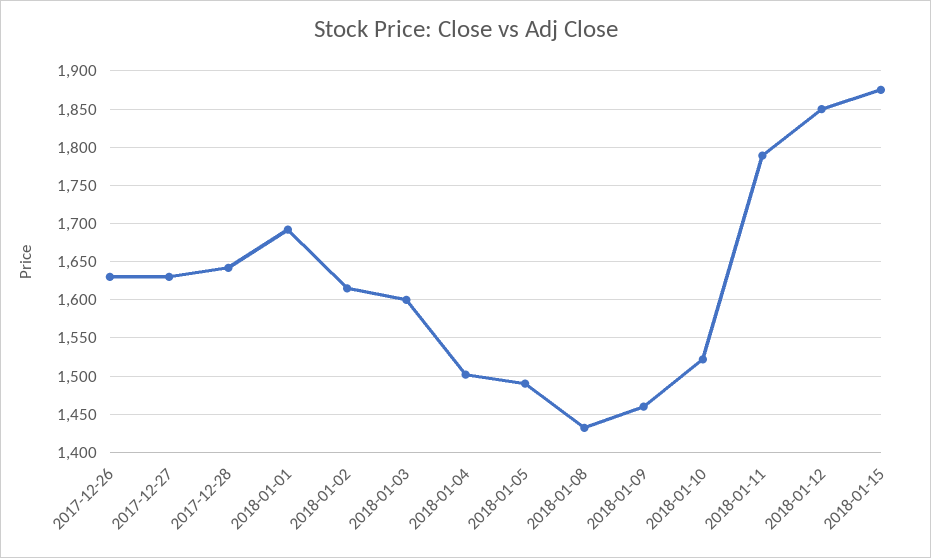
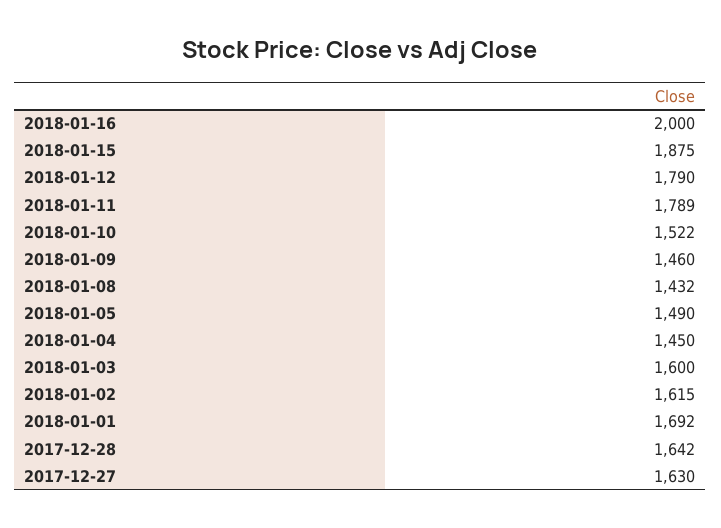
2017-12-26: 1630 -> none
2018-01-04: 1500 -> 1450
2018-01-12: 1850 -> 1790
2018-01-16: none -> 2000

